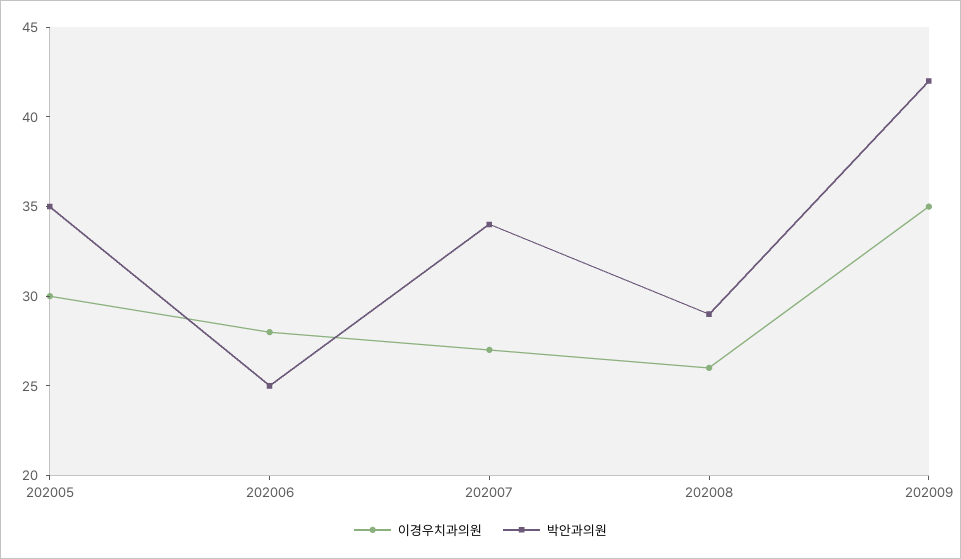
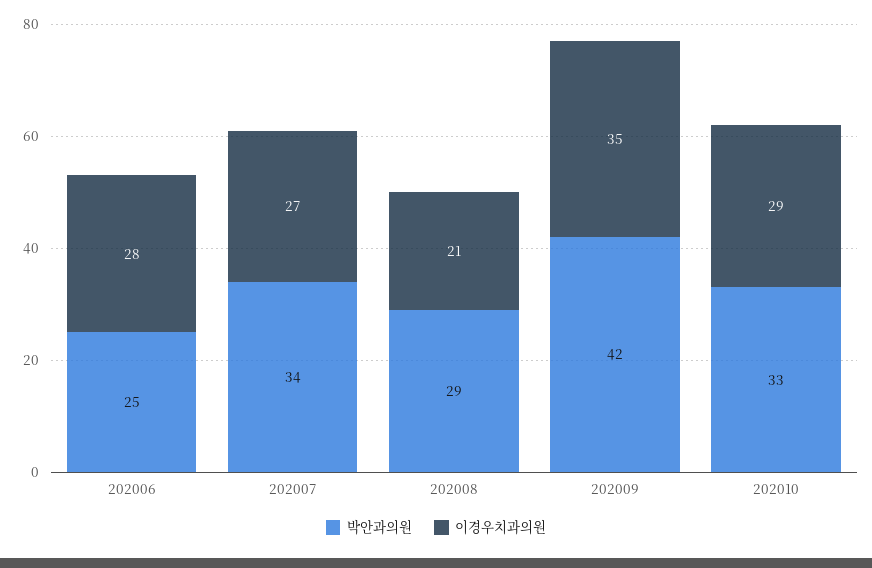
이경우치과의원, 202005: 30 -> none
박안과의원, 202005: 35 -> none
이경우치과의원, 202008: 26 -> 21
박안과의원, 202010: none -> 33
이경우치과의원, 202010: none -> 29

